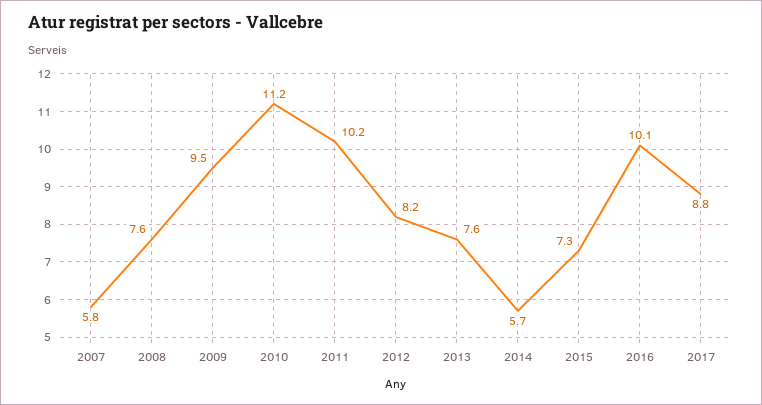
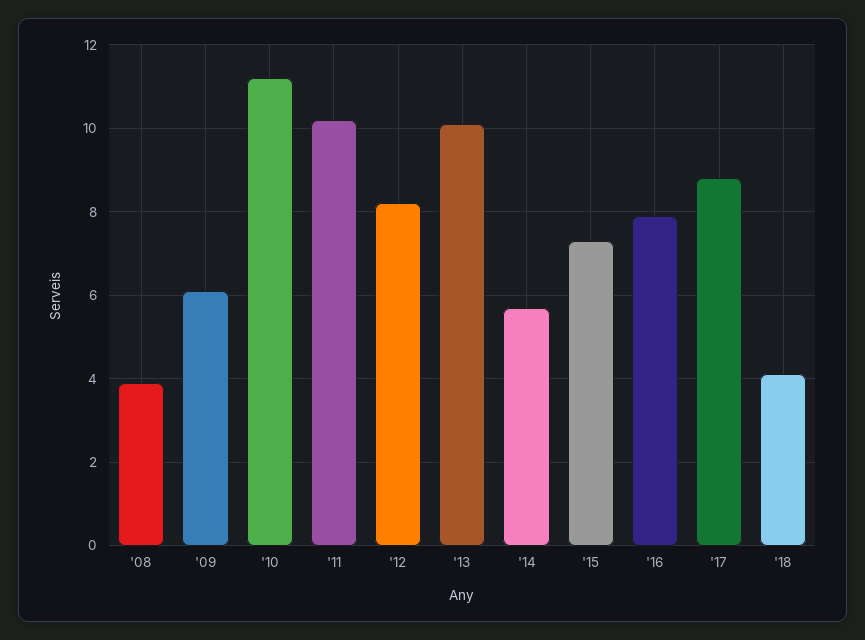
2007: 5.8 -> none
2008: 7.6 -> 4
2009: 9.5 -> 6
2013: 7.6 -> 10
2016: 10.1 -> 8
'18: none -> 4

